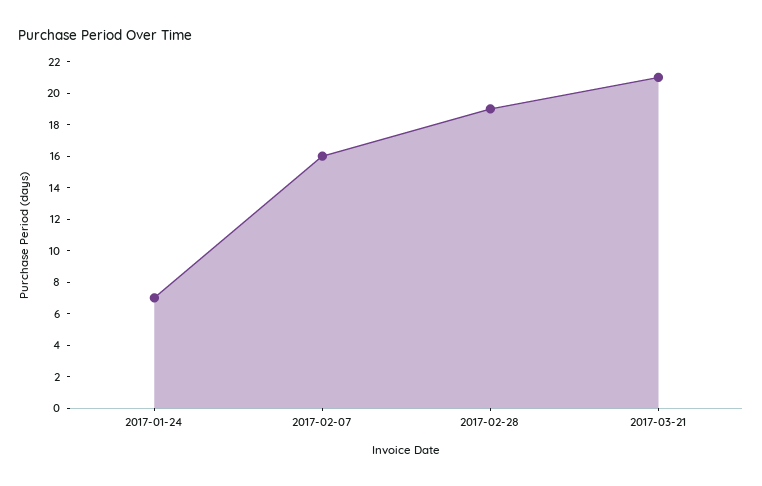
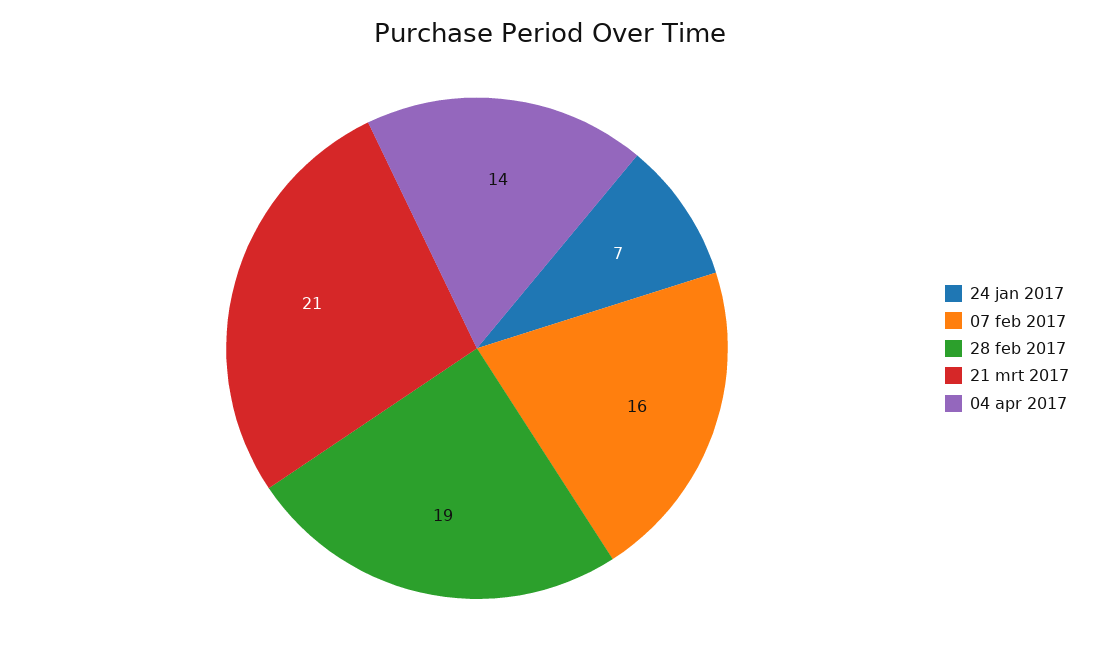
04 apr 2017: none -> 14

